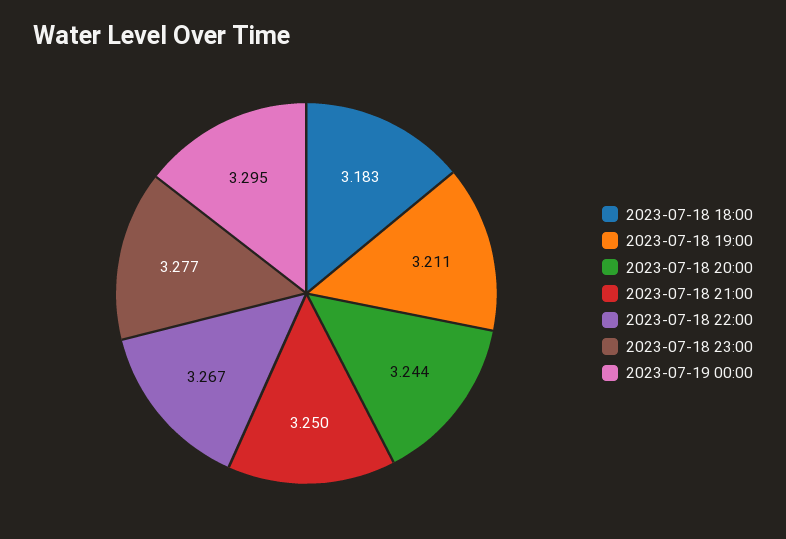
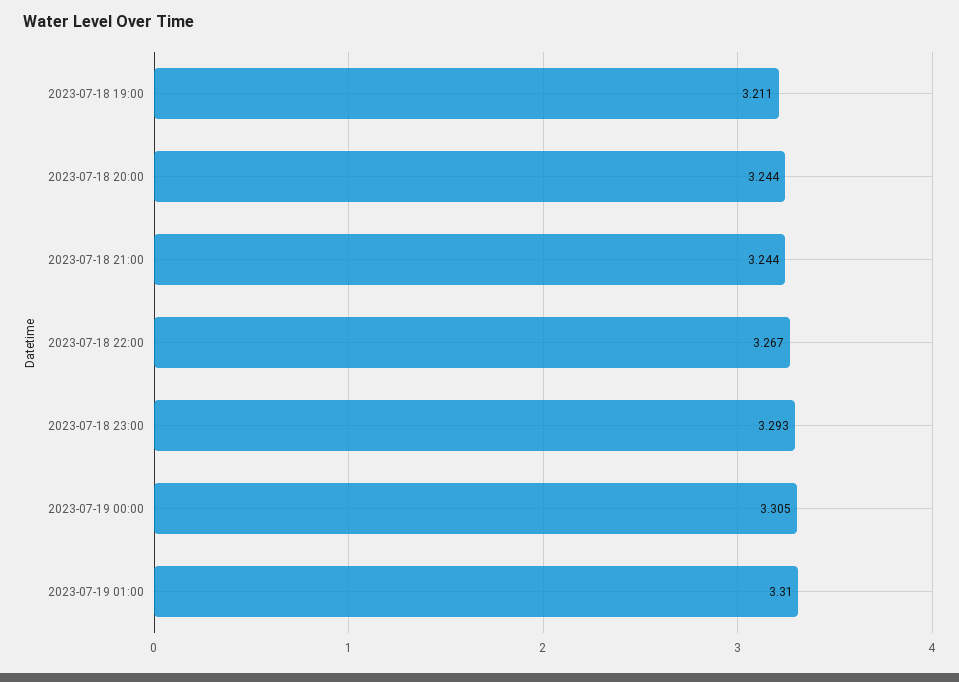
2023-07-18 18:00: 3.183 -> none
2023-07-18 21:00: 3.25 -> 3.244
2023-07-18 23:00: 3.277 -> 3.293
2023-07-19 00:00: 3.295 -> 3.305
2023-07-19 01:00: none -> 3.31

